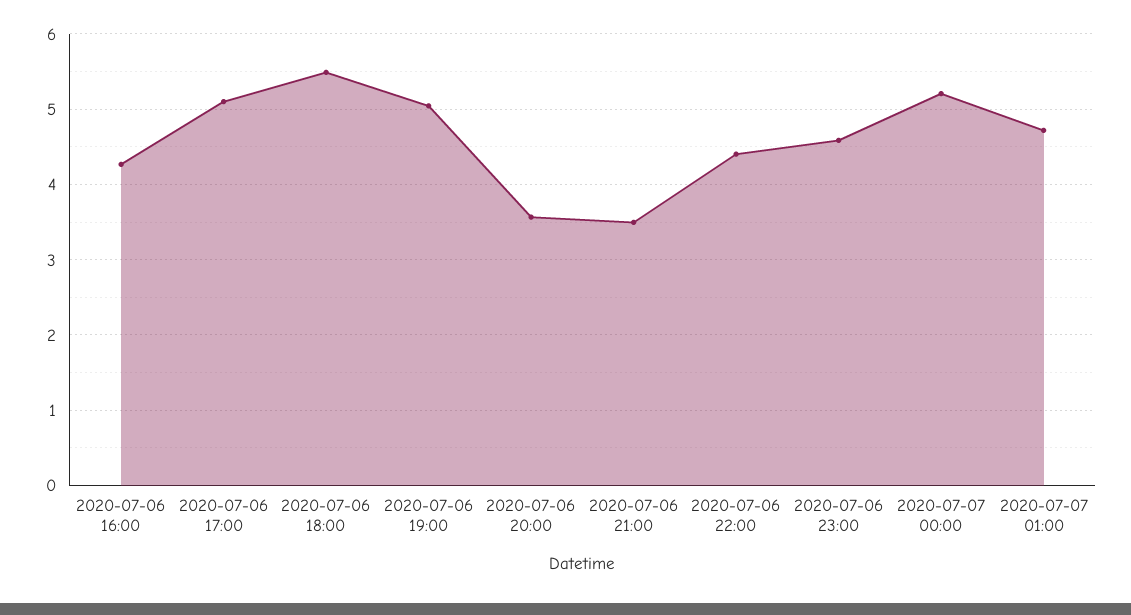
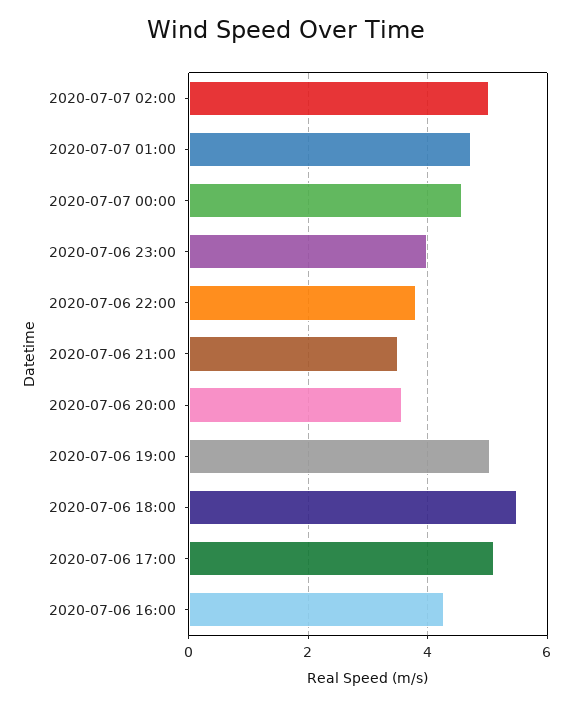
2020-07-06 22:00: 4.4 -> 3.8
2020-07-06 23:00: 4.6 -> 4
2020-07-07 00:00: 5.2 -> 4.6
2020-07-07 02:00: none -> 5

